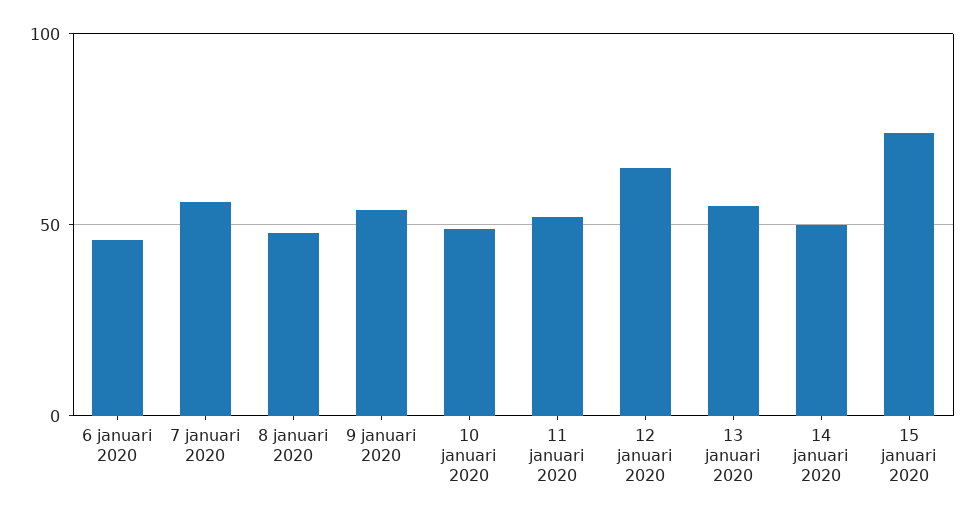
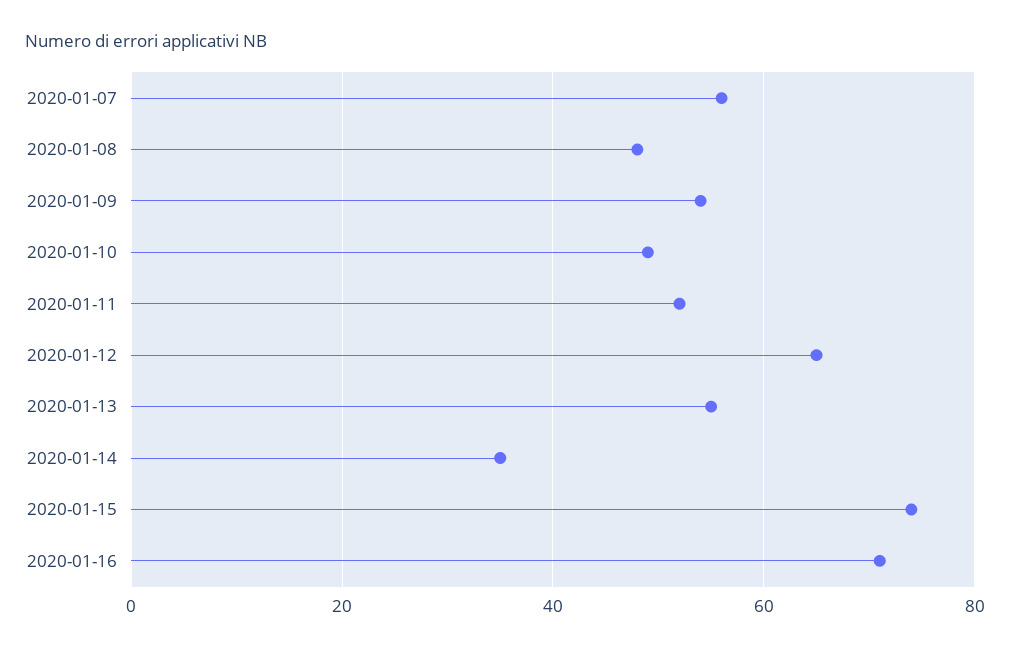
6 januari 2020: 45 -> none
14 januari 2020: 50 -> 35
2020-01-16: none -> 70

